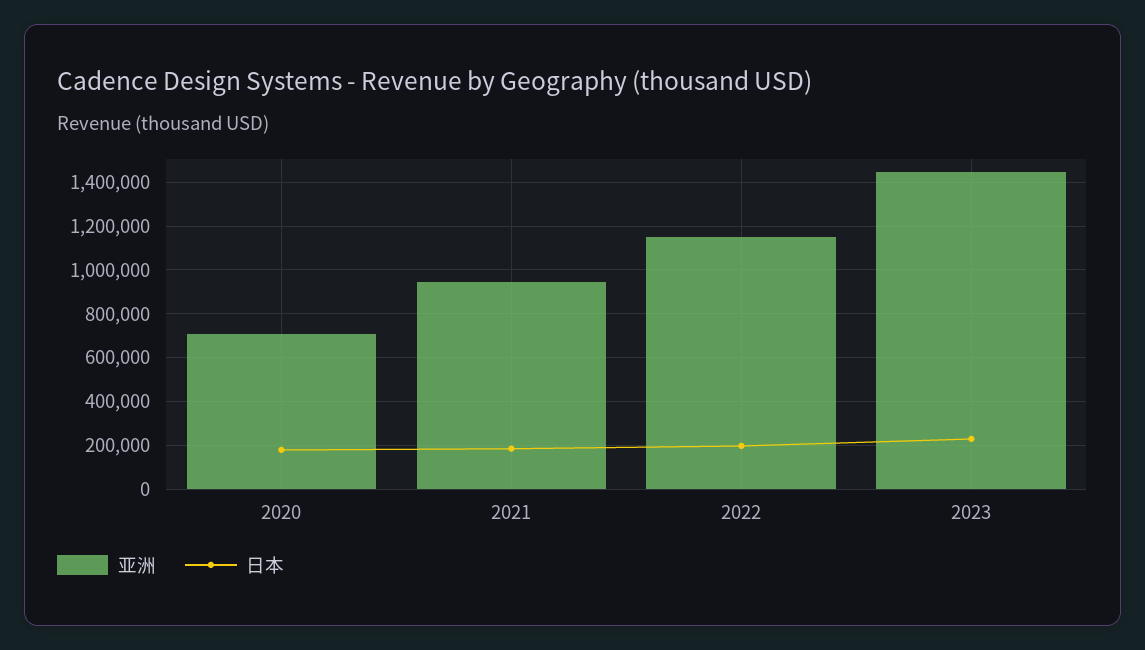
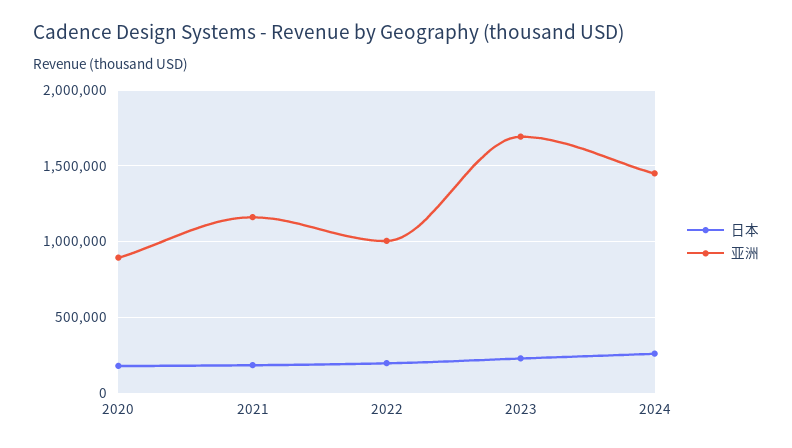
亚洲, 2020: 700000 -> 900000
亚洲, 2021: 950000 -> 1150000
亚洲, 2022: 1150000 -> 1000000
亚洲, 2023: 1450000 -> 1700000
日本, 2024: none -> 250000
亚洲, 2024: none -> 1450000

